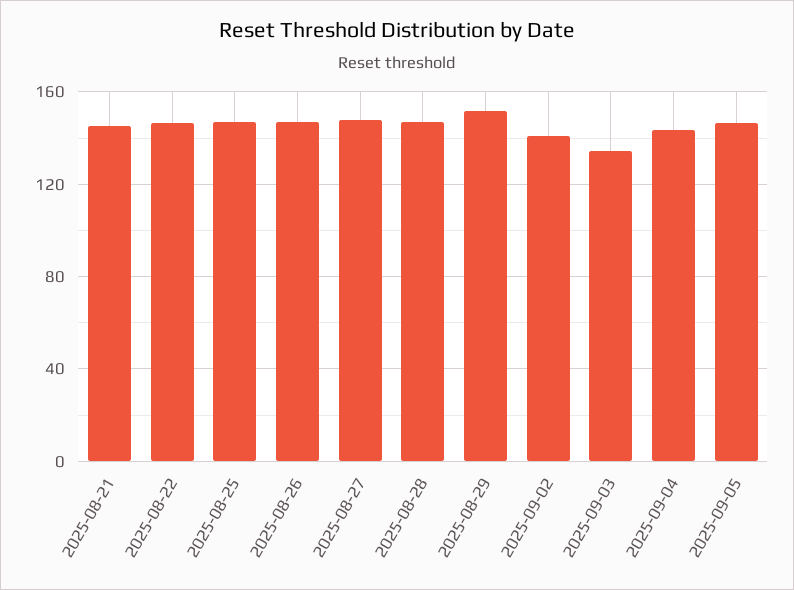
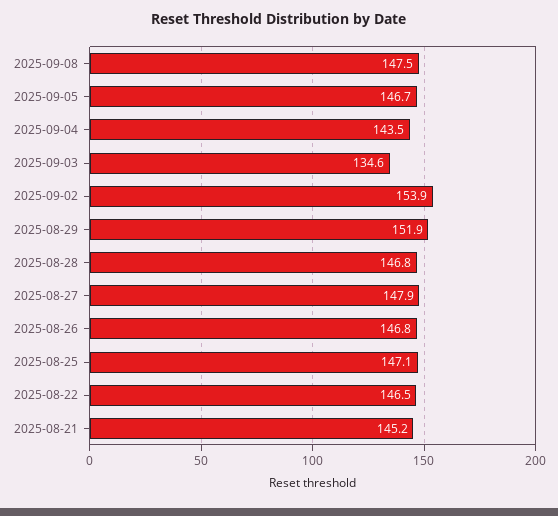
2025-09-02: 140 -> 153.9
2025-09-08: none -> 147.5

